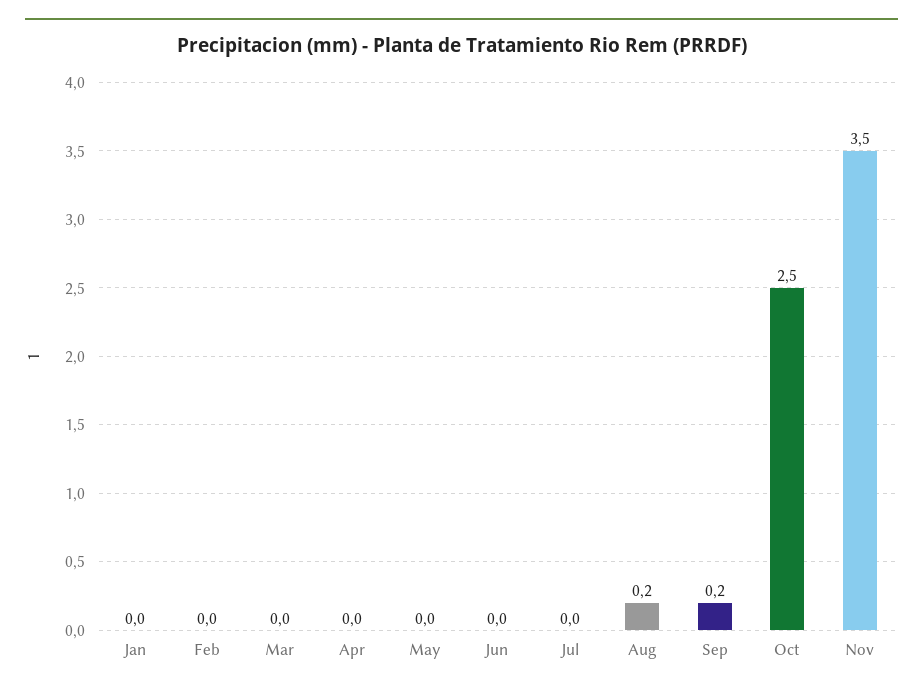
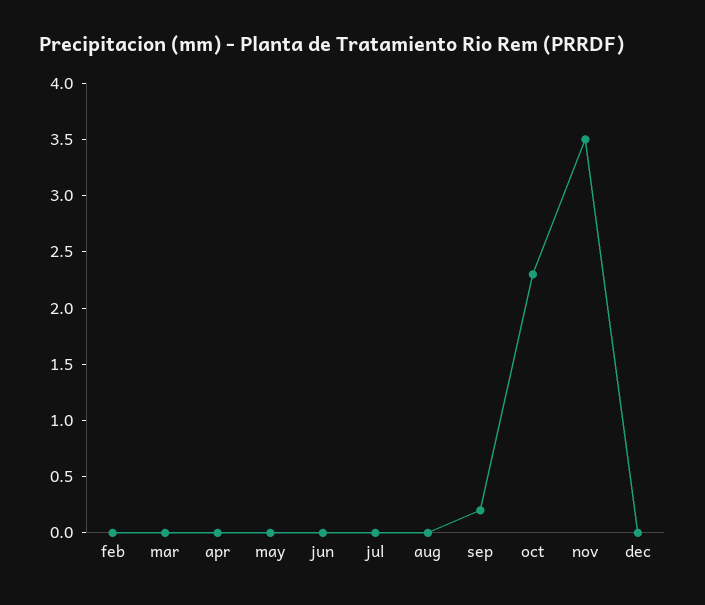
Jan: 0 -> none
Aug: 0.2 -> 0
Oct: 2.5 -> 2.3
dec: none -> 0

